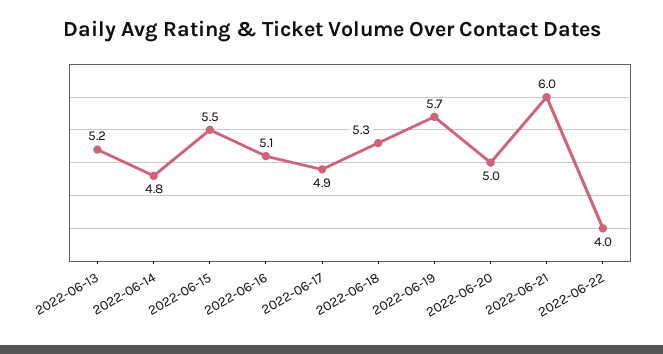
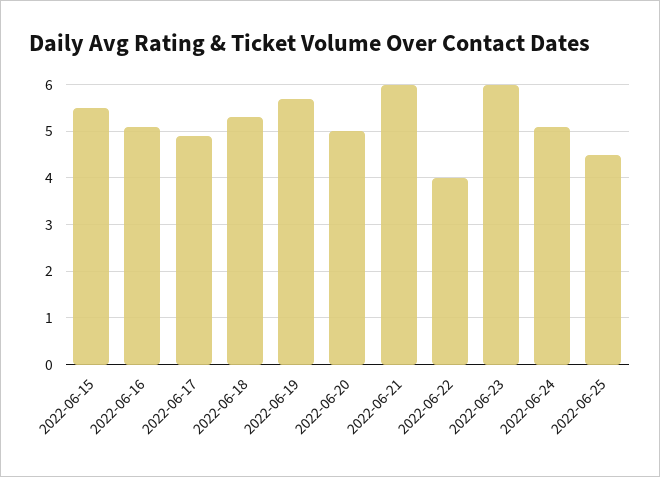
2022-06-13: 5.2 -> none
2022-06-14: 4.8 -> none
2022-06-23: none -> 6
2022-06-24: none -> 5
2022-06-25: none -> 4.5

